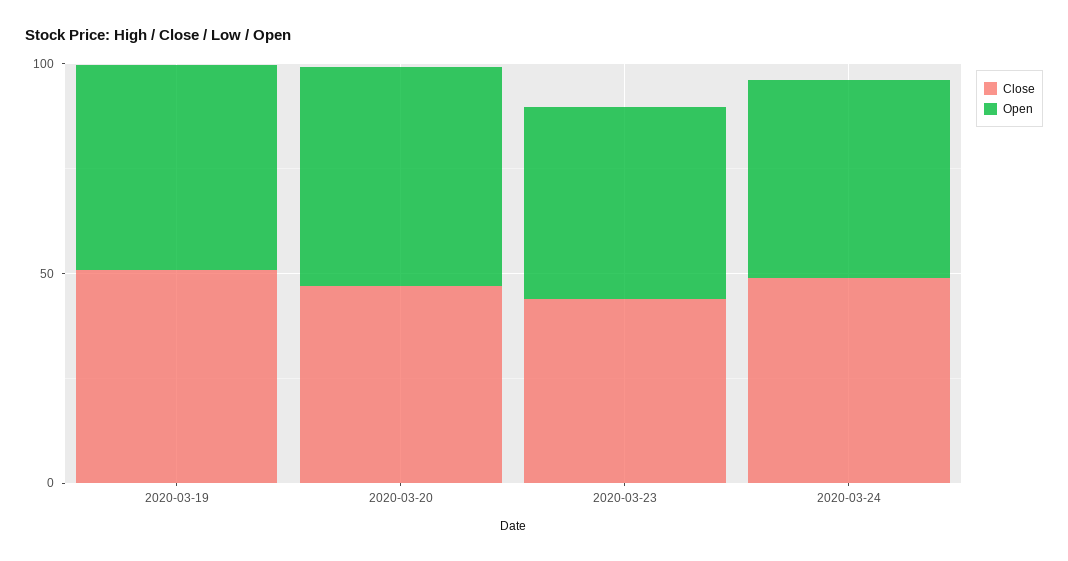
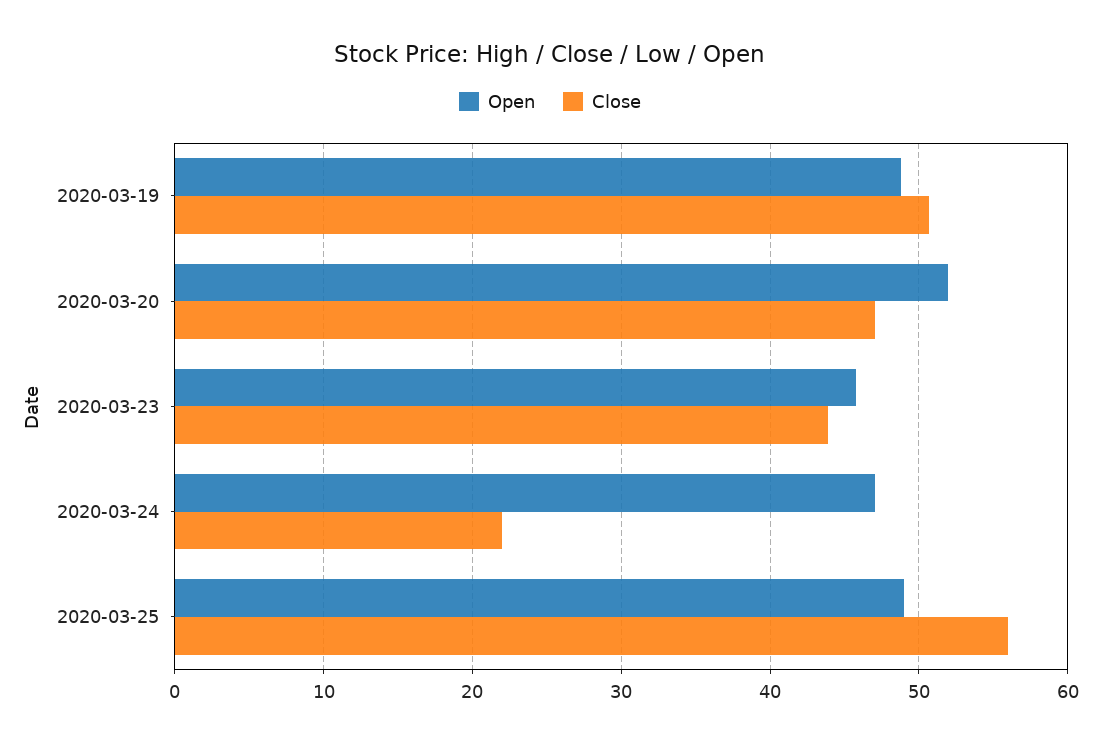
Close, 2020-03-24: 50 -> 22
Open, 2020-03-25: none -> 49
Close, 2020-03-25: none -> 56

